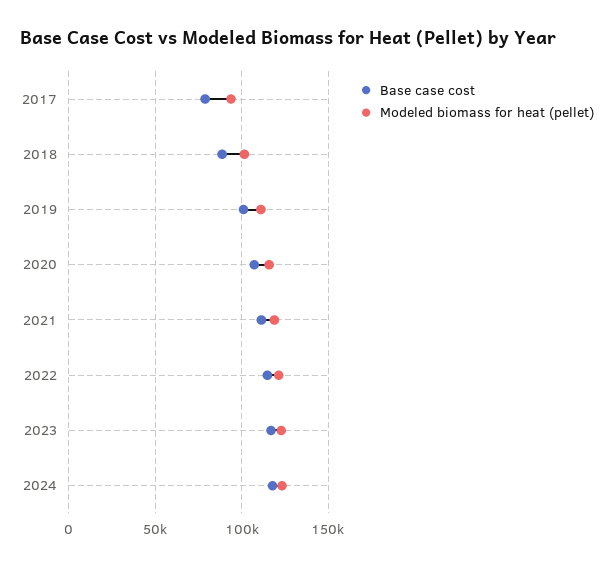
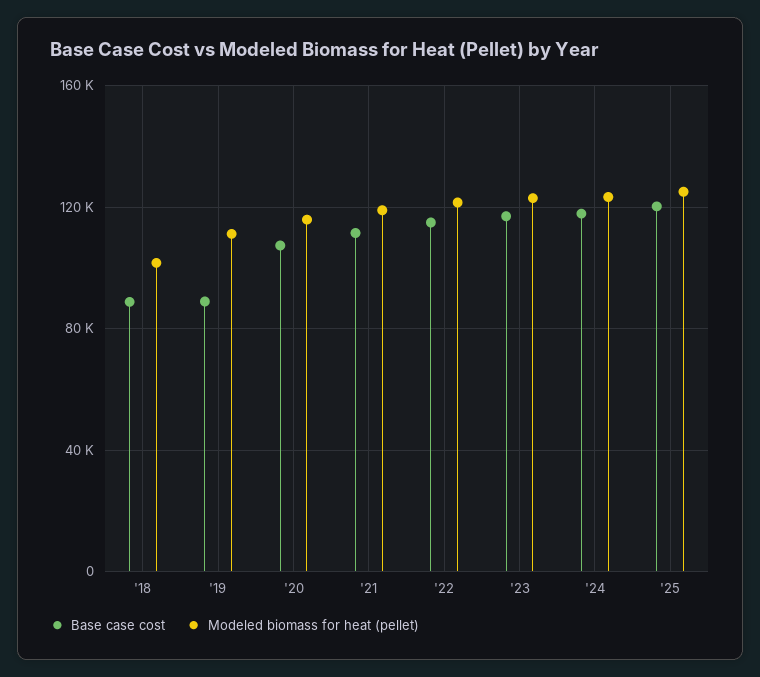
Base case cost, 2017: 80000 -> none
Modeled biomass for heat (pellet), 2017: 95000 -> none
Base case cost, 2019: 100000 -> 90000
Base case cost, '25: none -> 120000
Modeled biomass for heat (pellet), '25: none -> 125000

